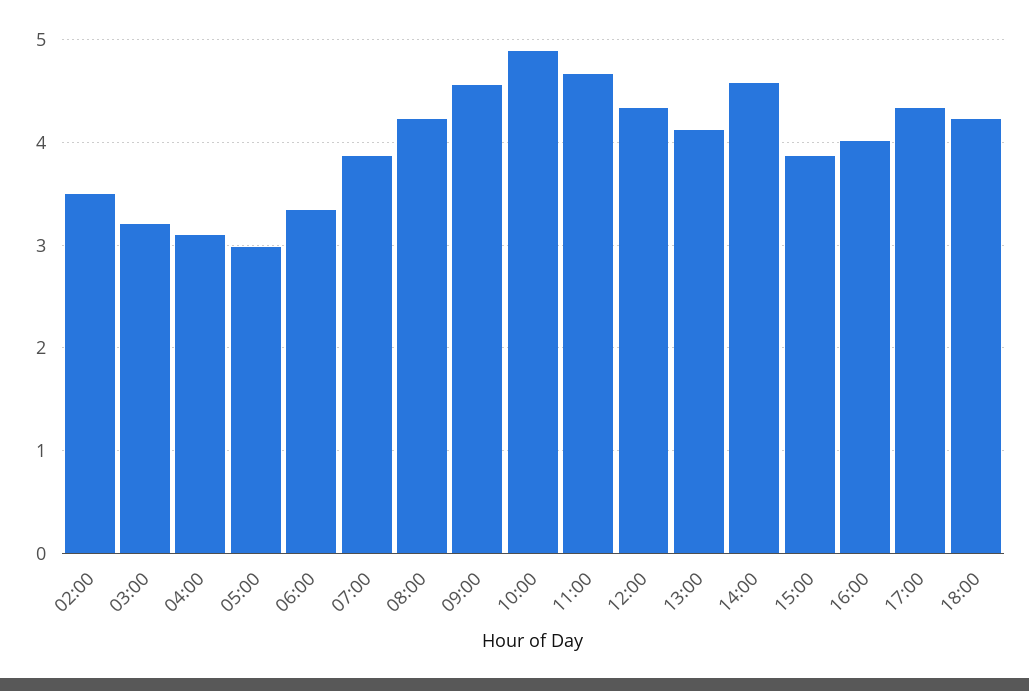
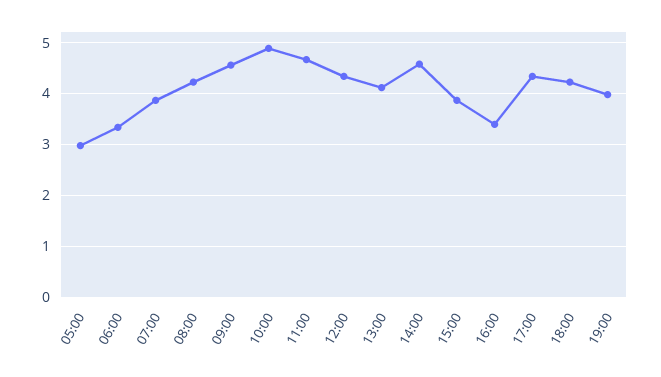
02:00: 3.5 -> none
03:00: 3.2 -> none
04:00: 3.1 -> none
16:00: 4 -> 3.4
19:00: none -> 4

